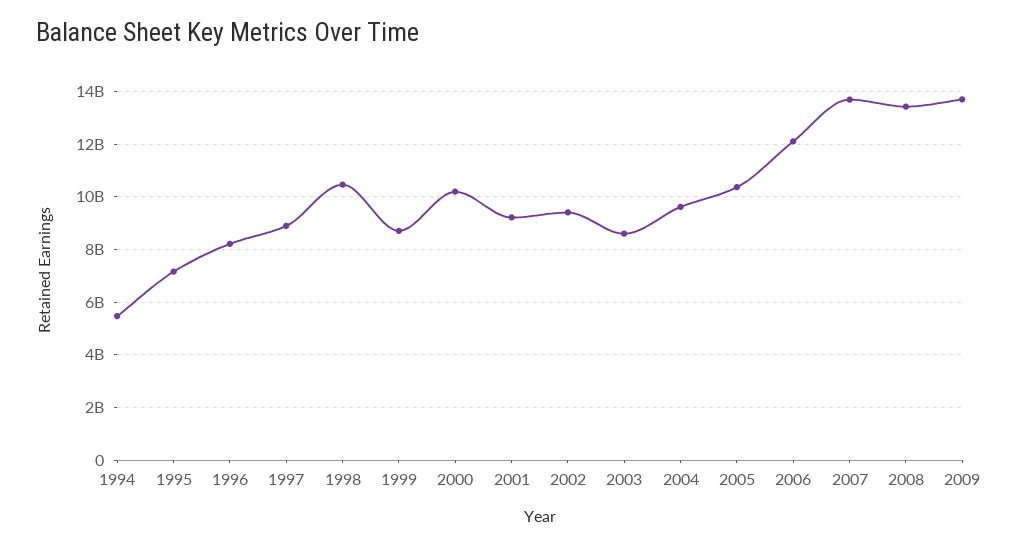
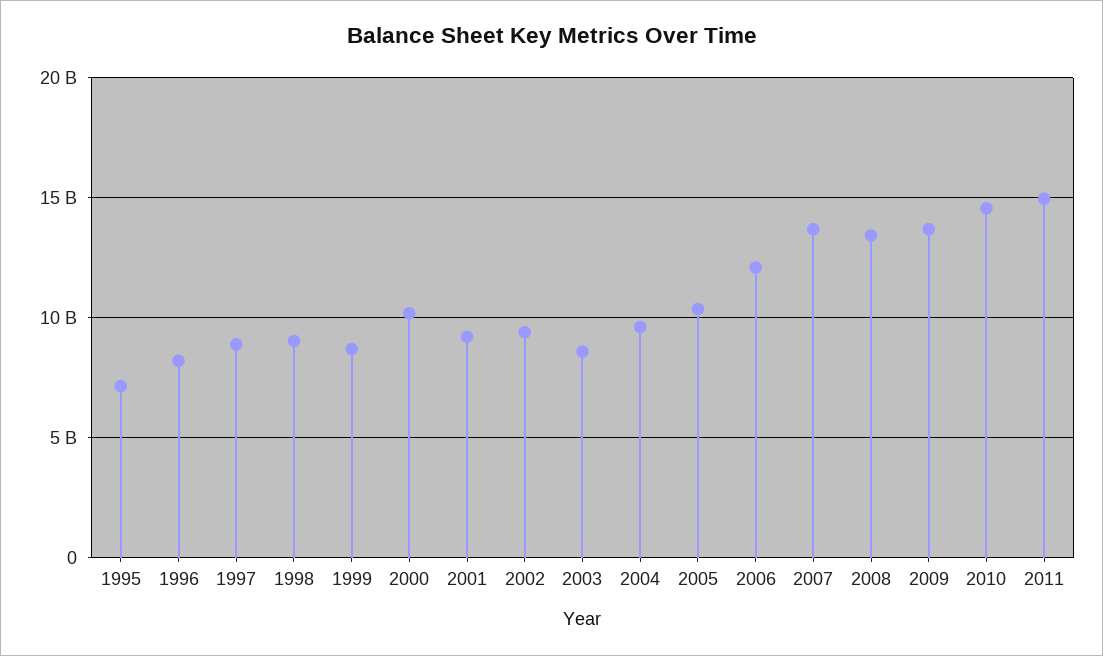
1994: 5500000000 -> none
1998: 10500000000 -> 9000000000
2010: none -> 14500000000
2011: none -> 15000000000

